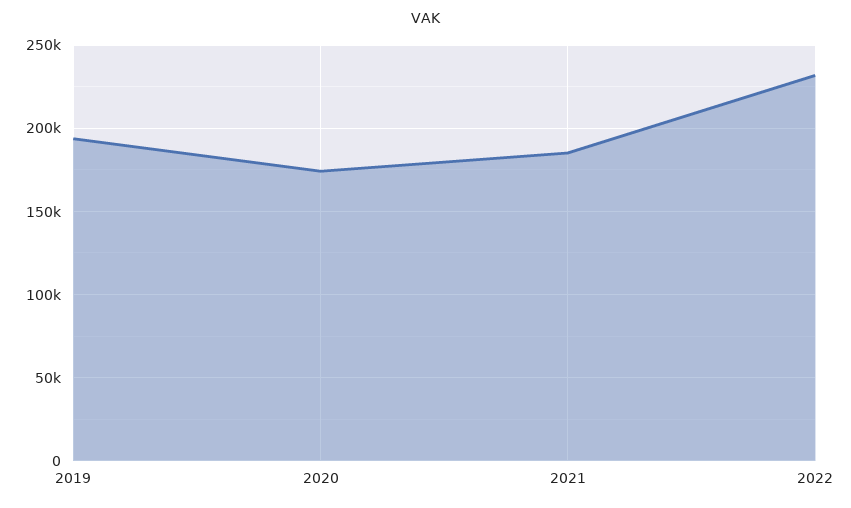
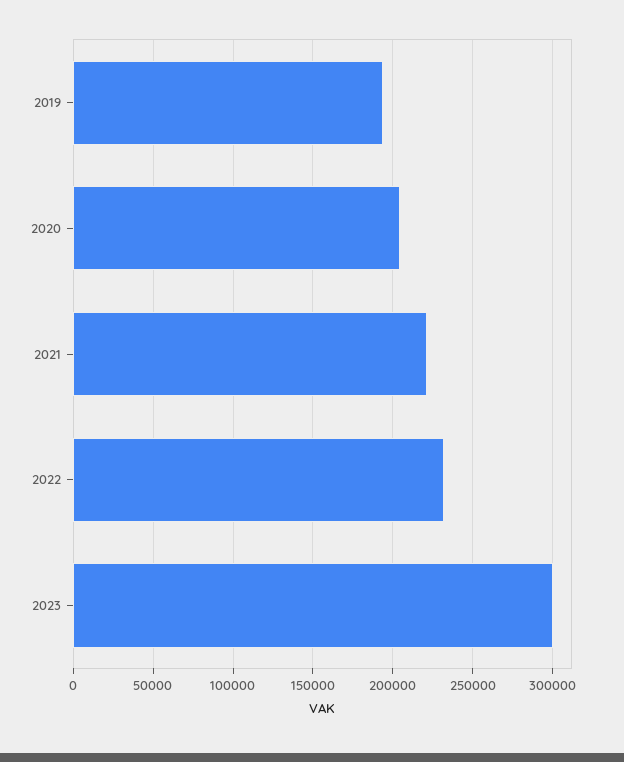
2020: 175000 -> 205000
2021: 185000 -> 220000
2023: none -> 300000

